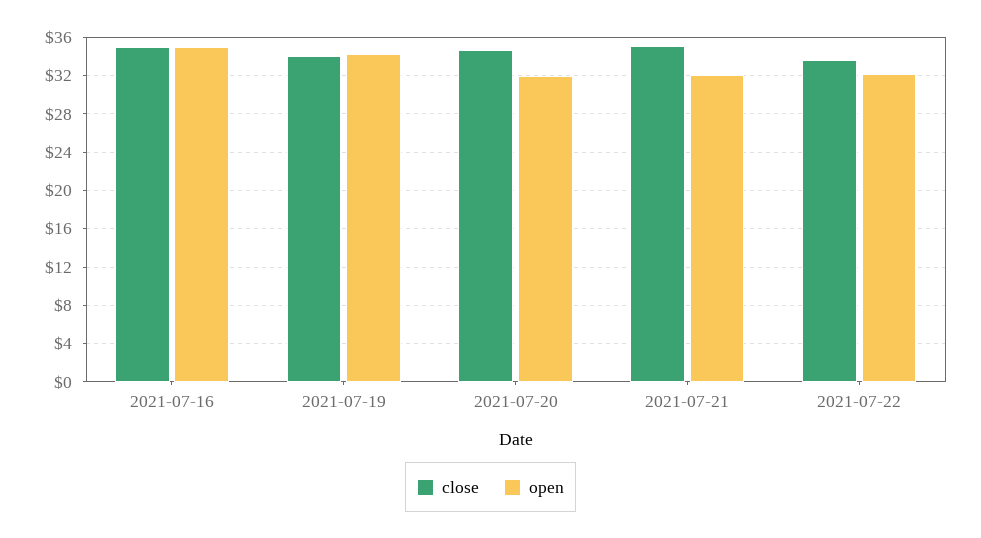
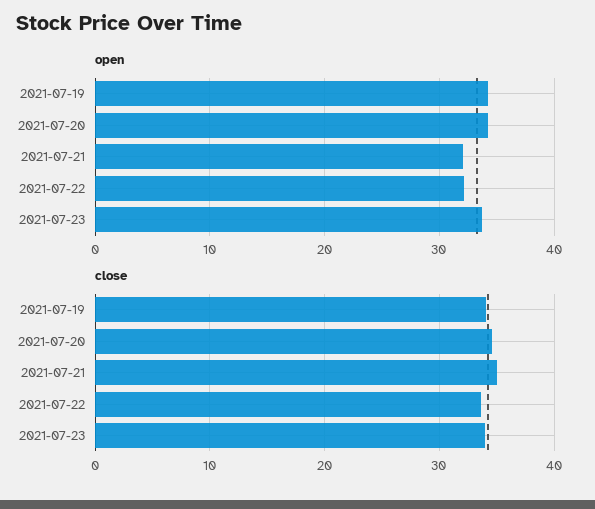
close, 2021-07-16: 35 -> none
open, 2021-07-16: 35 -> none
open, 2021-07-20: 32 -> 34
open, 2021-07-23: none -> 34
close, 2021-07-23: none -> 34

